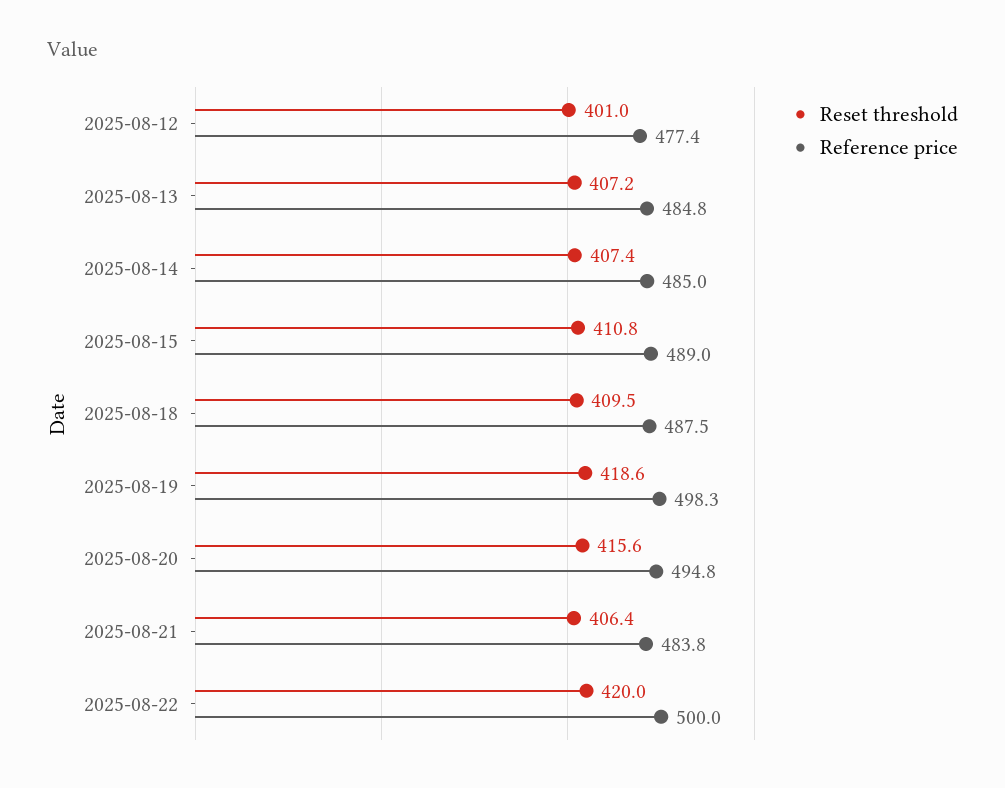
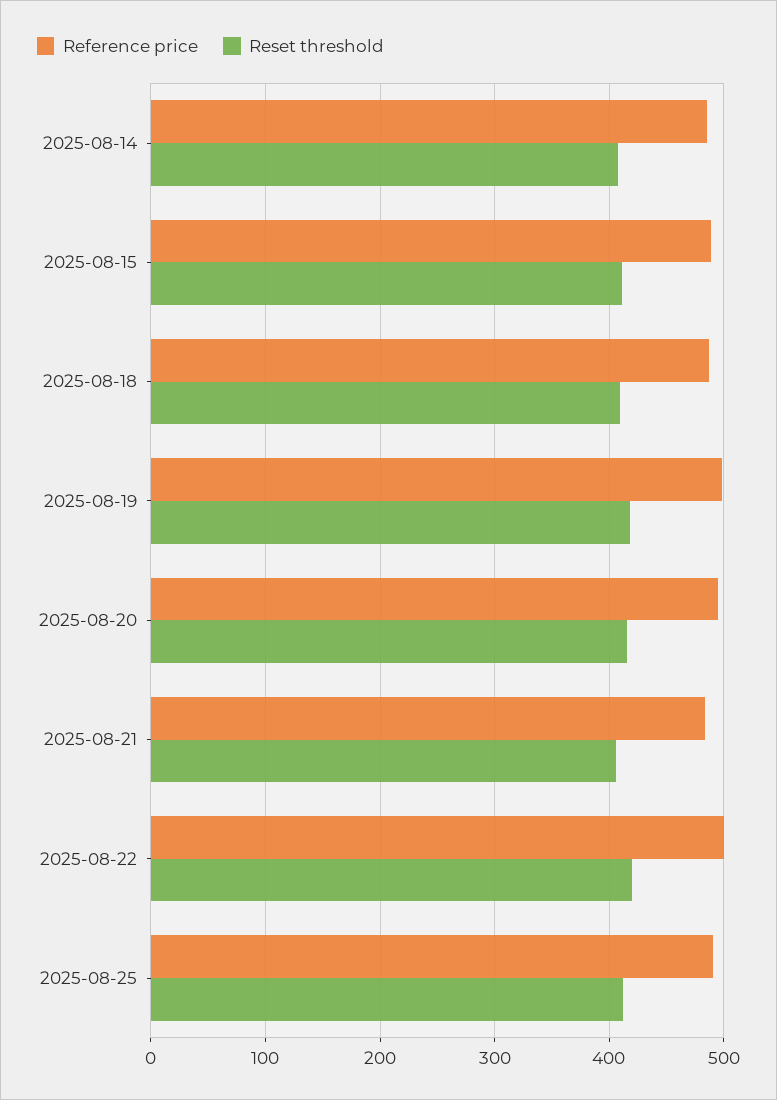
Reset threshold, 2025-08-12: 401 -> none
Reference price, 2025-08-12: 477.4 -> none
Reset threshold, 2025-08-13: 407.2 -> none
Reference price, 2025-08-13: 484.8 -> none
Reference price, 2025-08-25: none -> 490
Reset threshold, 2025-08-25: none -> 410

